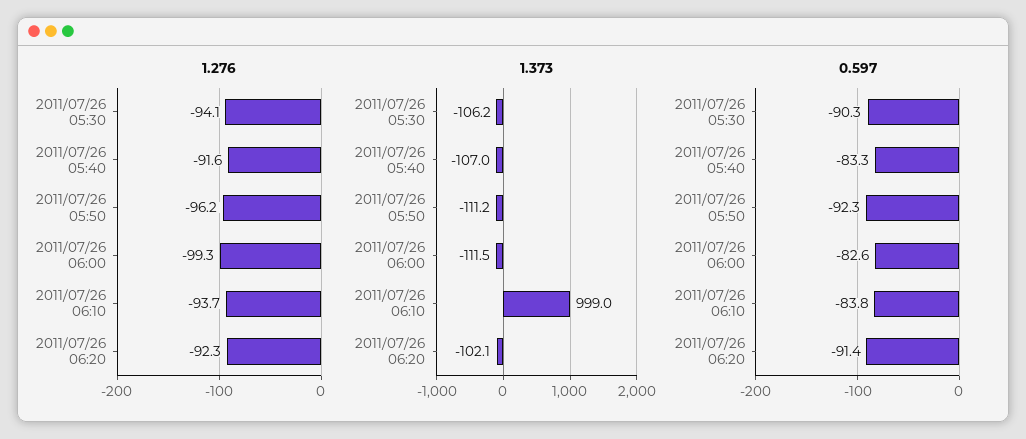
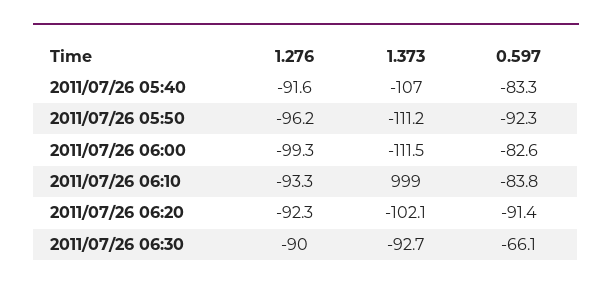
1.276, 2011/07/26 05:30: -94.1 -> none
1.276, 2011/07/26 06:10: -93.7 -> -93.3
1.373, 2011/07/26 05:30: -106.2 -> none
0.597, 2011/07/26 05:30: -90.3 -> none
1.276, 2011/07/26 06:30: none -> -90
1.373, 2011/07/26 06:30: none -> -92.7
0.597, 2011/07/26 06:30: none -> -66.1

